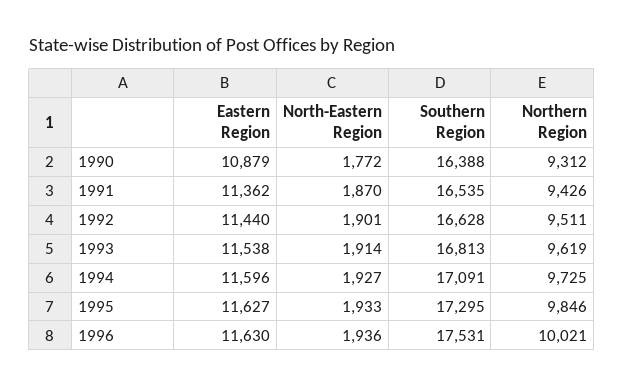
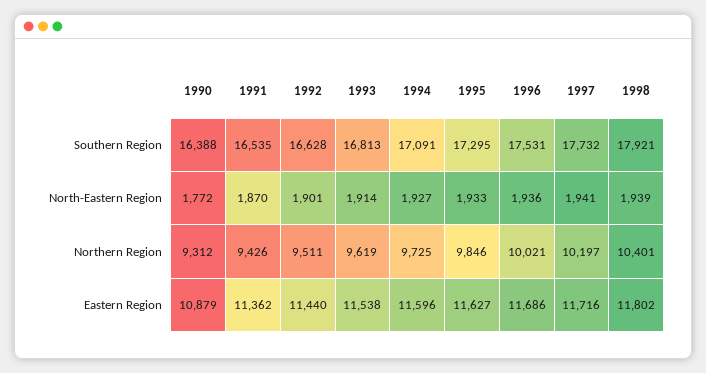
Eastern Region, 1996: 11630 -> 11686
Southern Region, 1997: none -> 17732
Southern Region, 1998: none -> 17921
North-Eastern Region, 1997: none -> 1941
North-Eastern Region, 1998: none -> 1939
Northern Region, 1997: none -> 10197
Northern Region, 1998: none -> 10401
Eastern Region, 1997: none -> 11716
Eastern Region, 1998: none -> 11802

